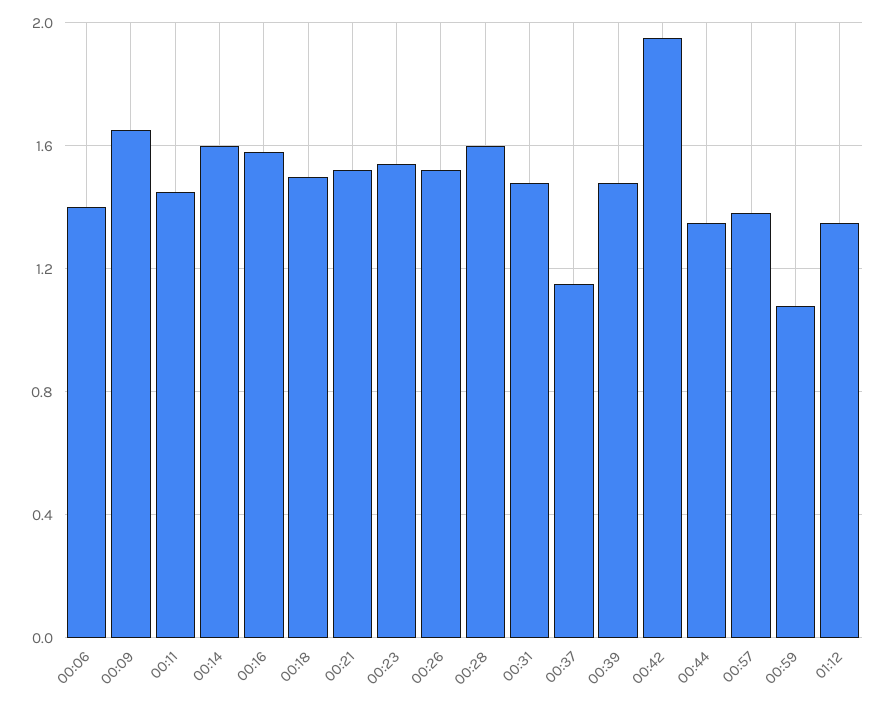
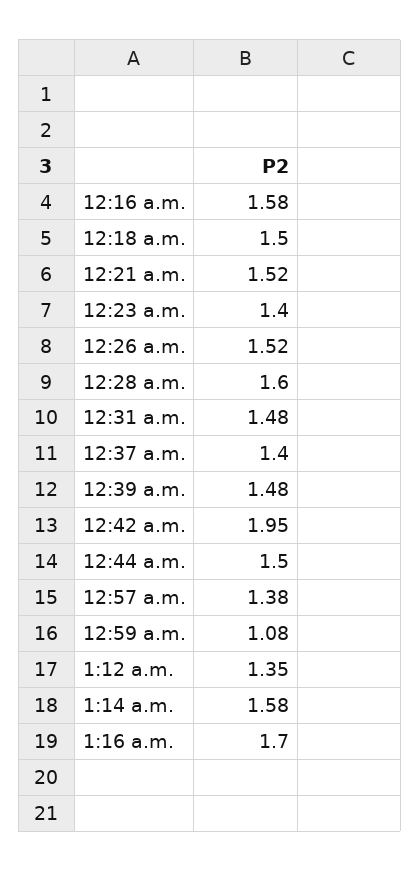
00:06: 1.4 -> none
00:09: 1.65 -> none
00:11: 1.45 -> none
00:14: 1.6 -> none
00:23: 1.55 -> 1.4
00:37: 1.15 -> 1.4
00:44: 1.35 -> 1.5
1:14 a.m.: none -> 1.58
1:16 a.m.: none -> 1.7

